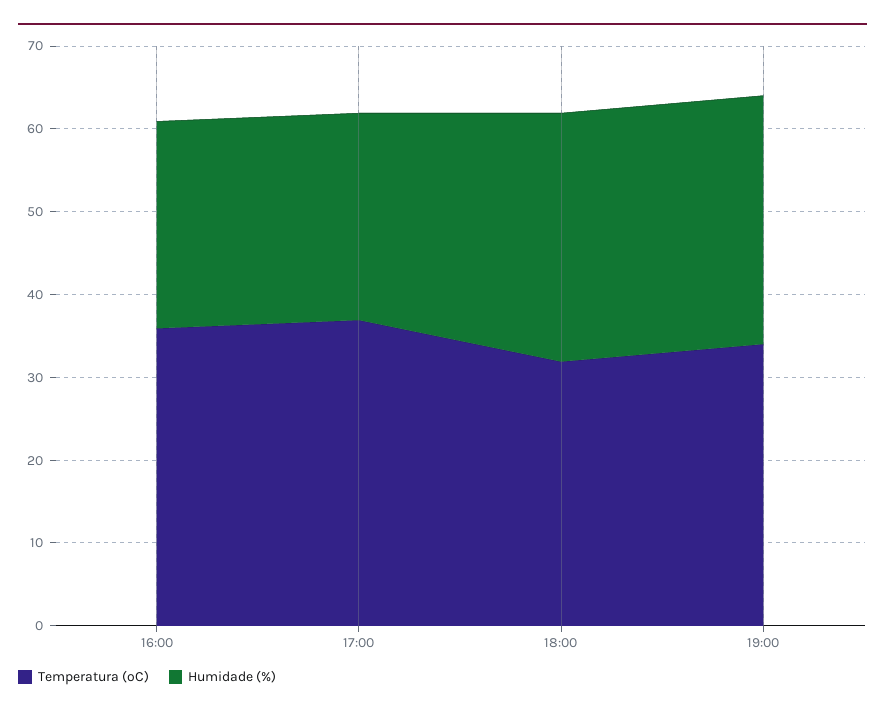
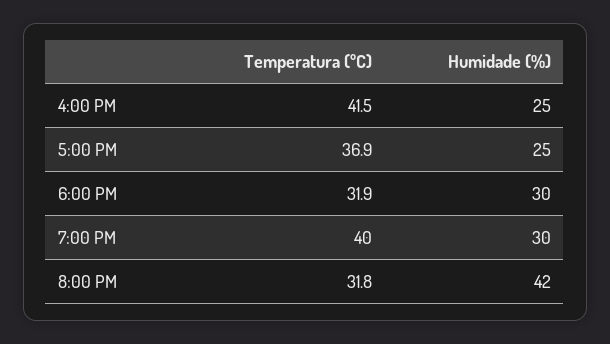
Temperatura (ºC), 16:00: 36 -> 41.5
Temperatura (ºC), 19:00: 34 -> 40
Temperatura (ºC), 8:00 PM: none -> 31.8
Humidade (%), 8:00 PM: none -> 42

